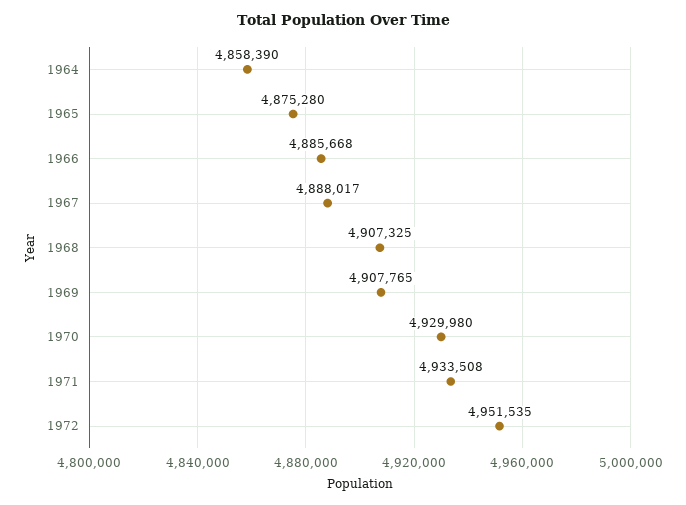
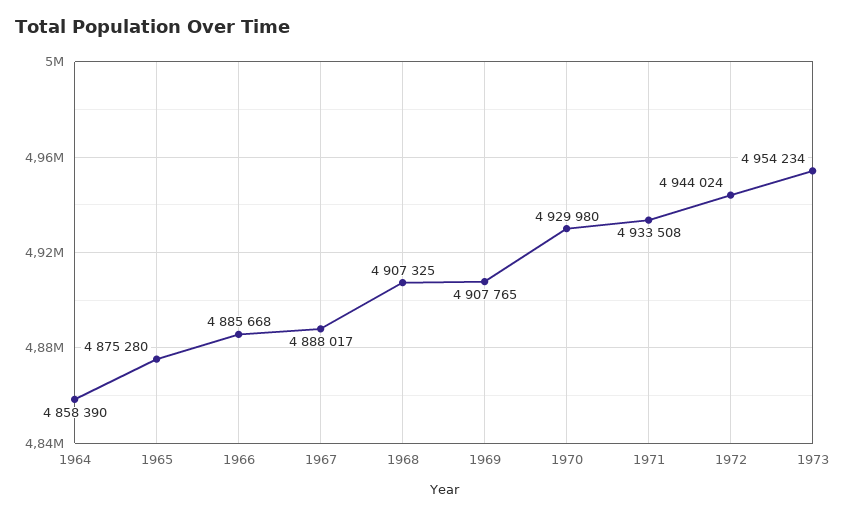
1972: 4951535 -> 4944024
1973: none -> 4954234

